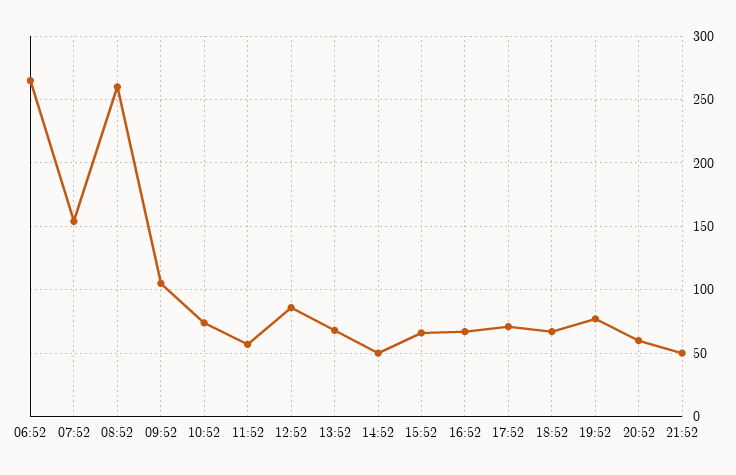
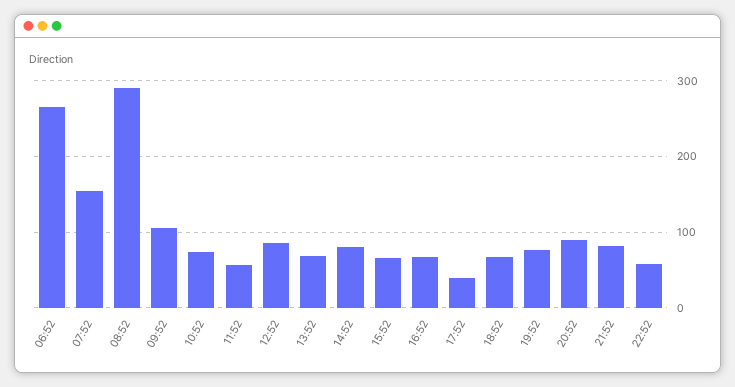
08:52: 260 -> 290
14:52: 50 -> 80
17:52: 70 -> 40
20:52: 60 -> 90
21:52: 50 -> 80
22:52: none -> 60

